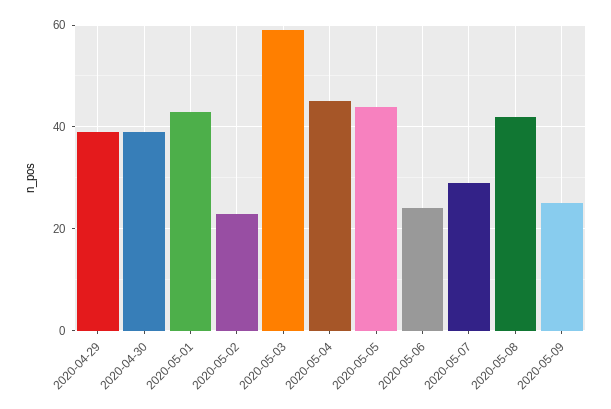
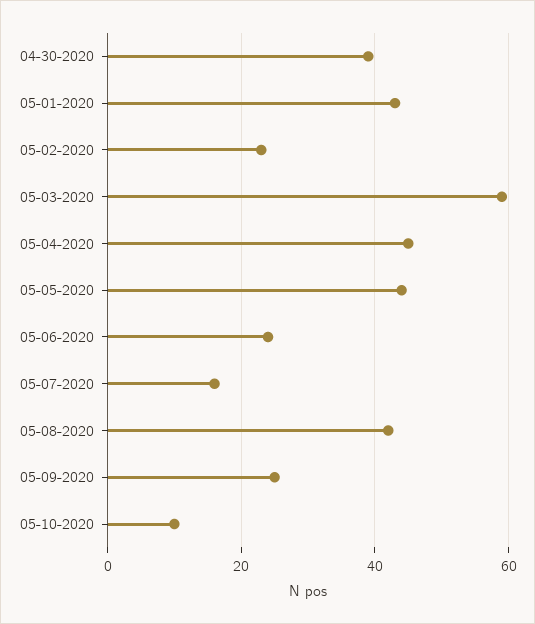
2020-04-29: 40 -> none
2020-05-07: 30 -> 15
05-10-2020: none -> 10

